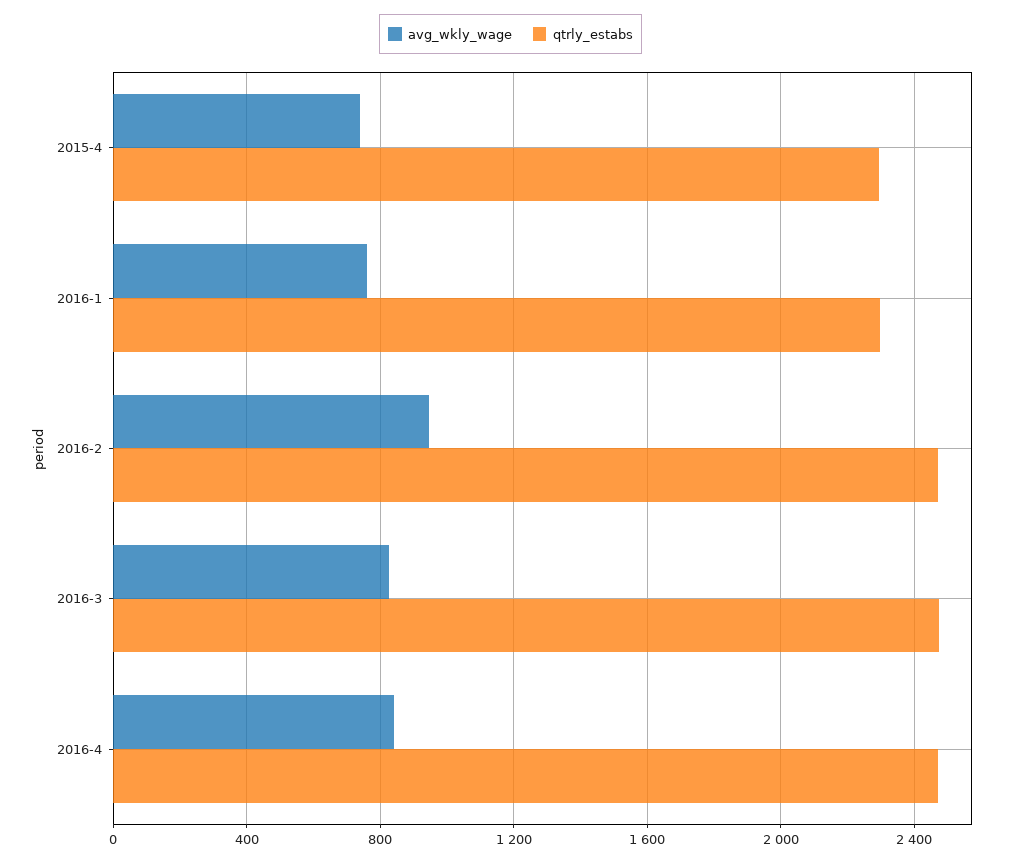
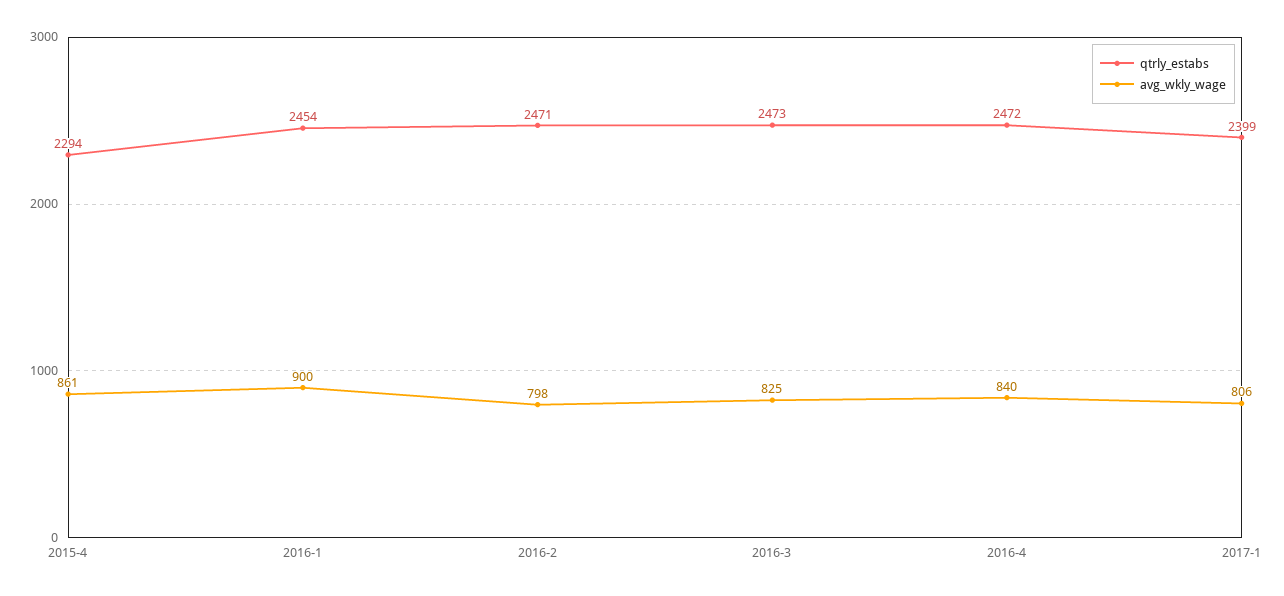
avg_wkly_wage, 2015-4: 750 -> 861
avg_wkly_wage, 2016-1: 750 -> 900
qtrly_estabs, 2016-1: 2300 -> 2454
avg_wkly_wage, 2016-2: 950 -> 798
qtrly_estabs, 2017-1: none -> 2399
avg_wkly_wage, 2017-1: none -> 806

